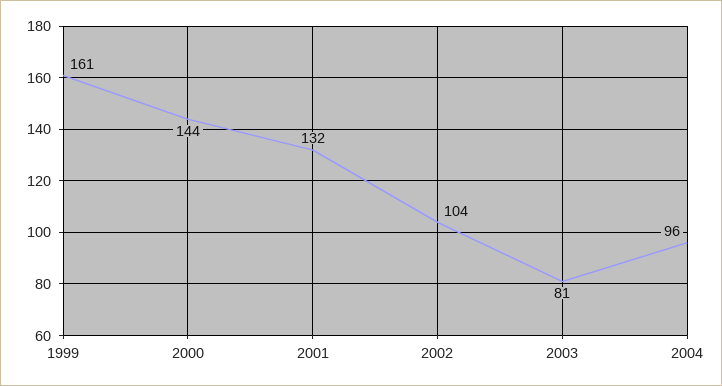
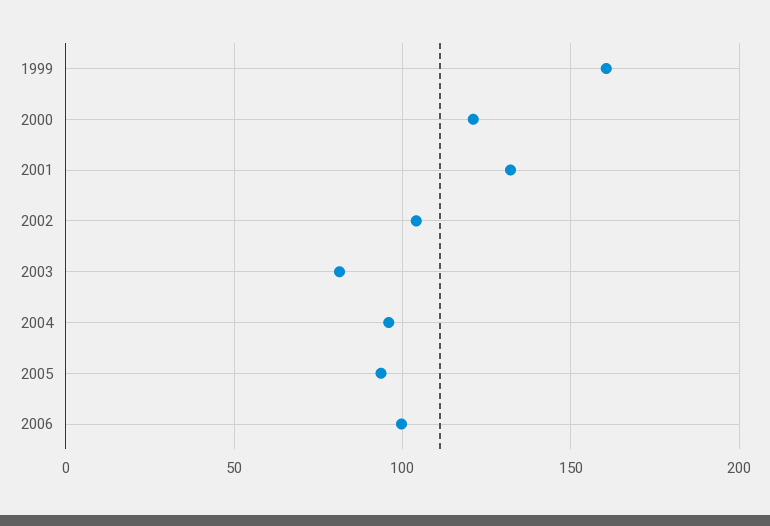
2000: 144 -> 120
2005: none -> 95
2006: none -> 100

